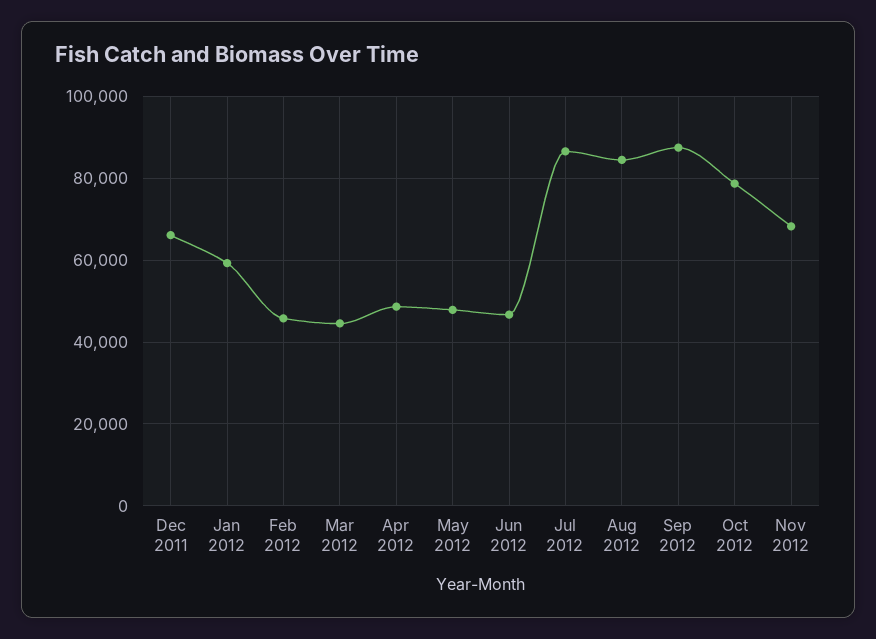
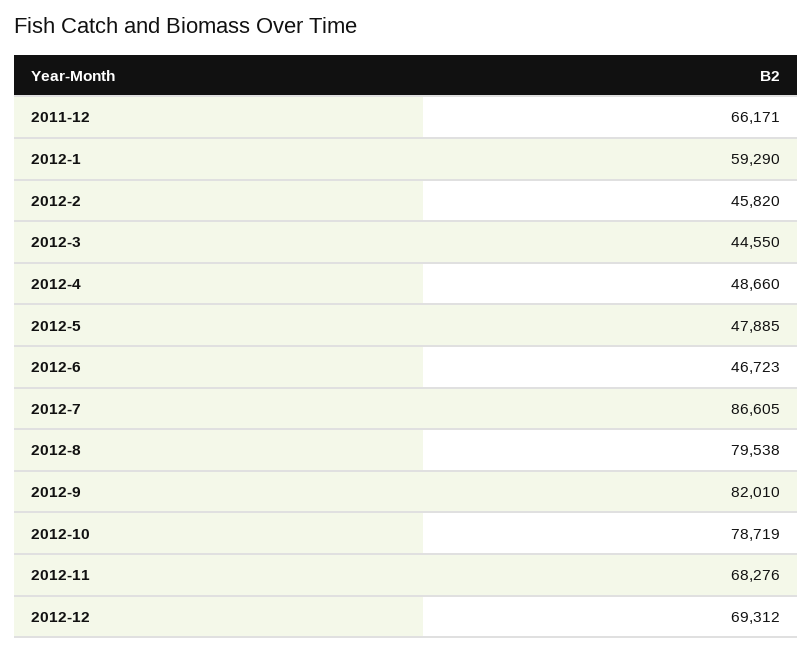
Aug 2012: 84000 -> 79538
Sep 2012: 88000 -> 82010
2012-12: none -> 69312

